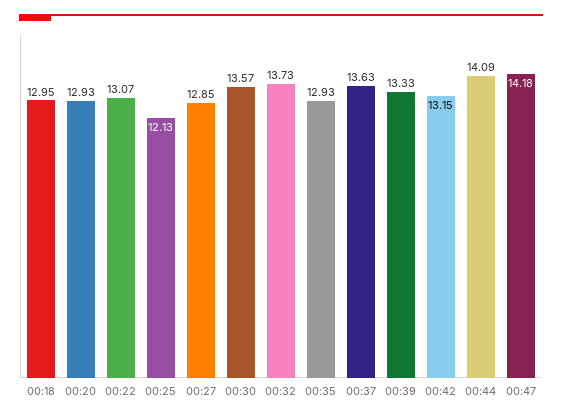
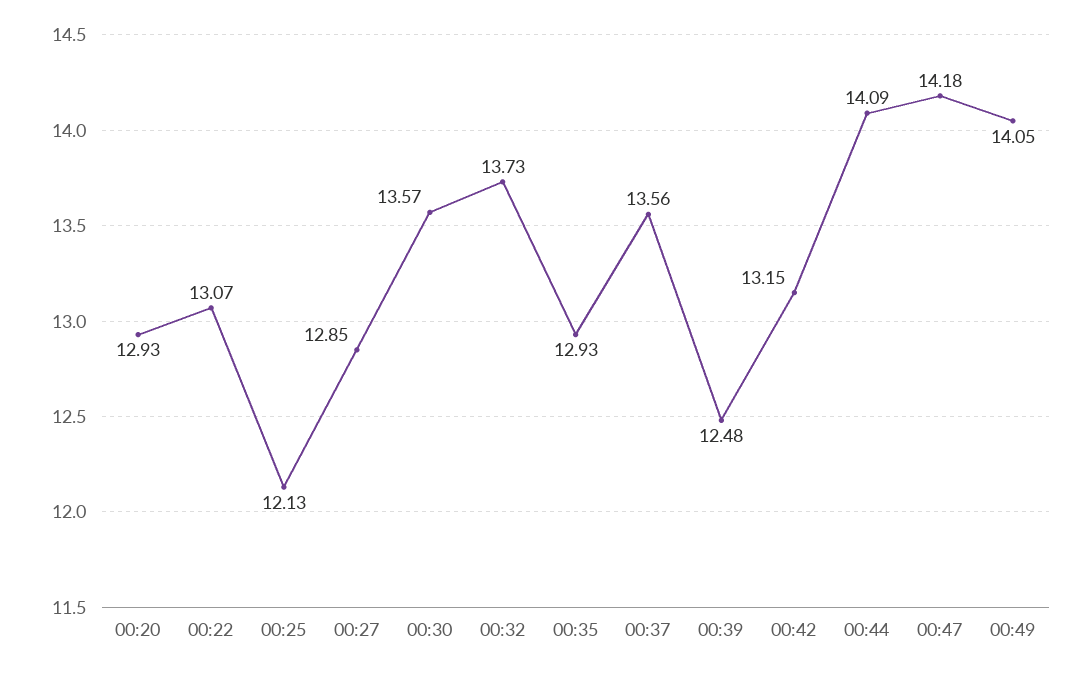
00:18: 12.95 -> none
00:37: 13.63 -> 13.56
00:39: 13.33 -> 12.48
00:49: none -> 14.05

